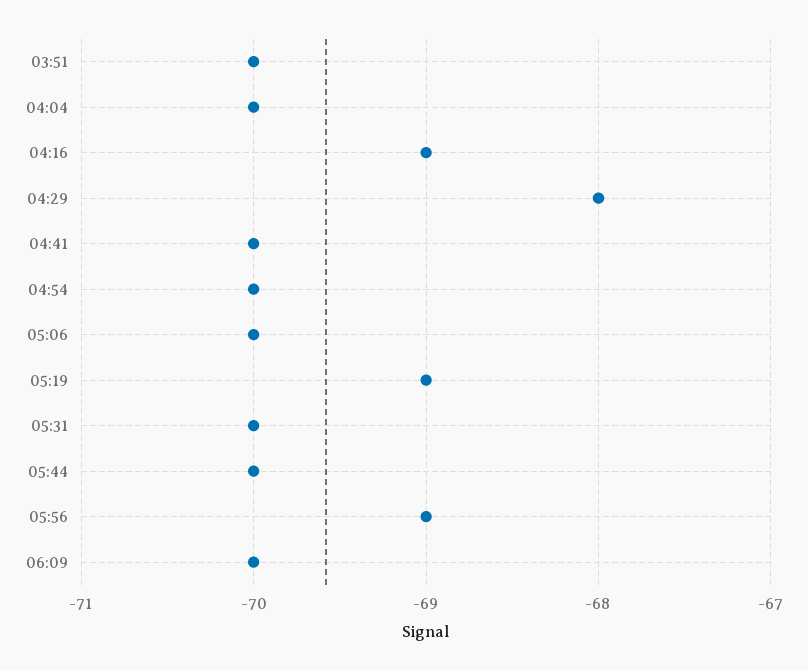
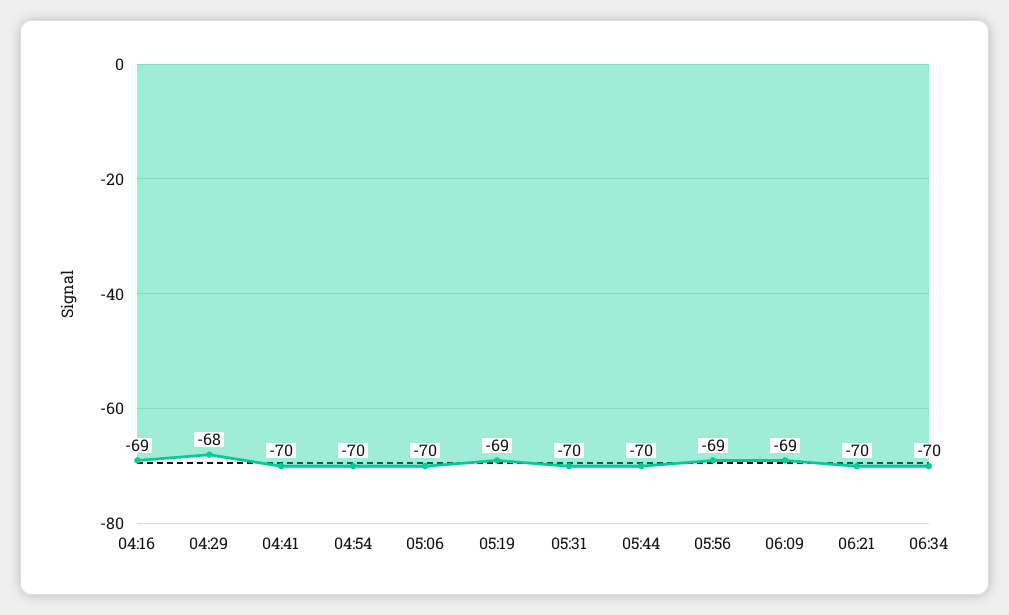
03:51: -70 -> none
04:04: -70 -> none
06:09: -70 -> -69
06:21: none -> -70
06:34: none -> -70

